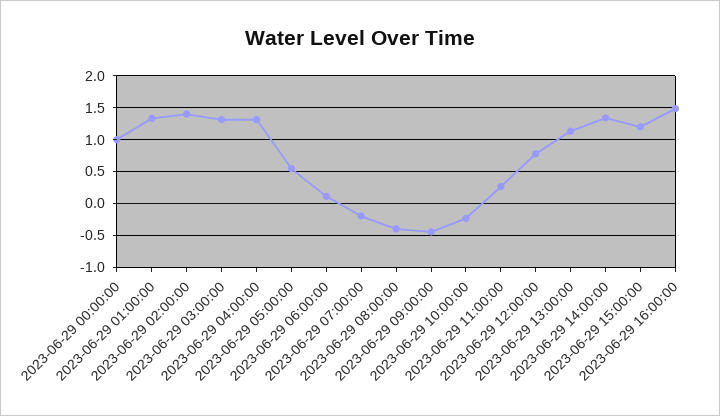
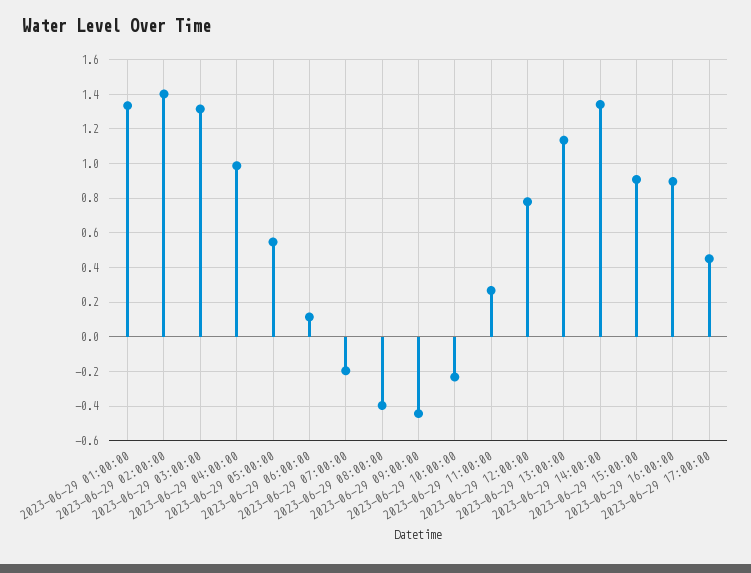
2023-06-29 00:00:00: 1 -> none
2023-06-29 04:00:00: 1.3 -> 1
2023-06-29 15:00:00: 1.2 -> 0.9
2023-06-29 16:00:00: 1.5 -> 0.9
2023-06-29 17:00:00: none -> 0.45

